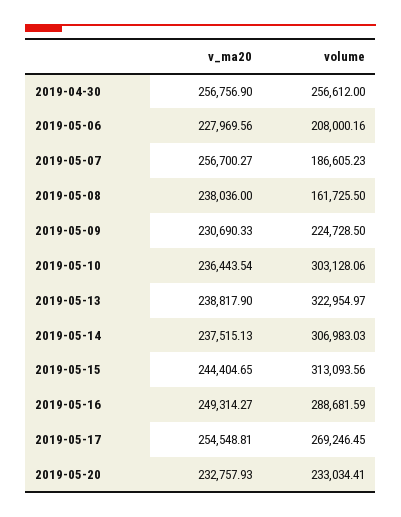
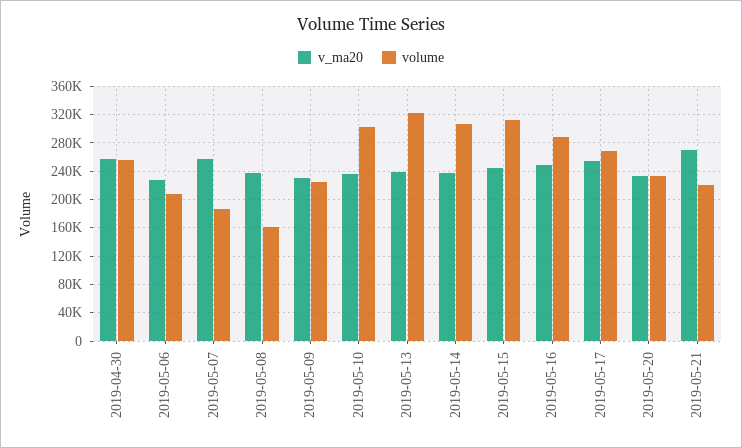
v_ma20, 2019-05-21: none -> 270000
volume, 2019-05-21: none -> 220000

